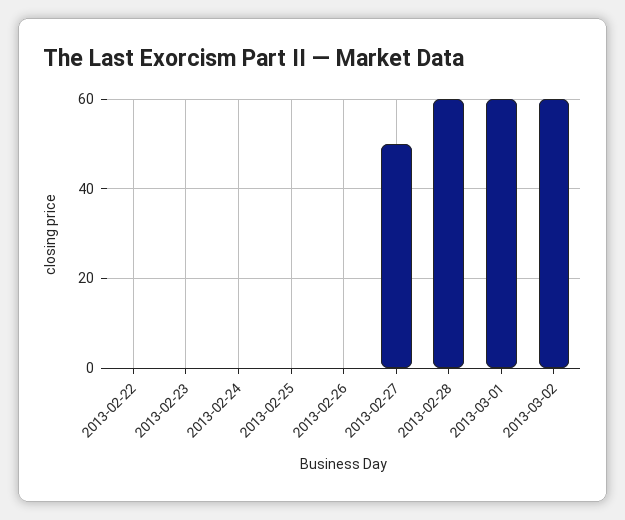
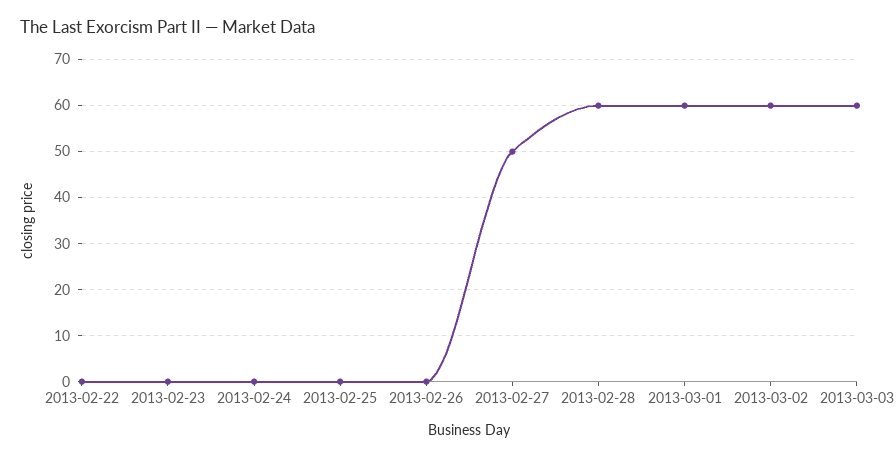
2013-03-03: none -> 60

